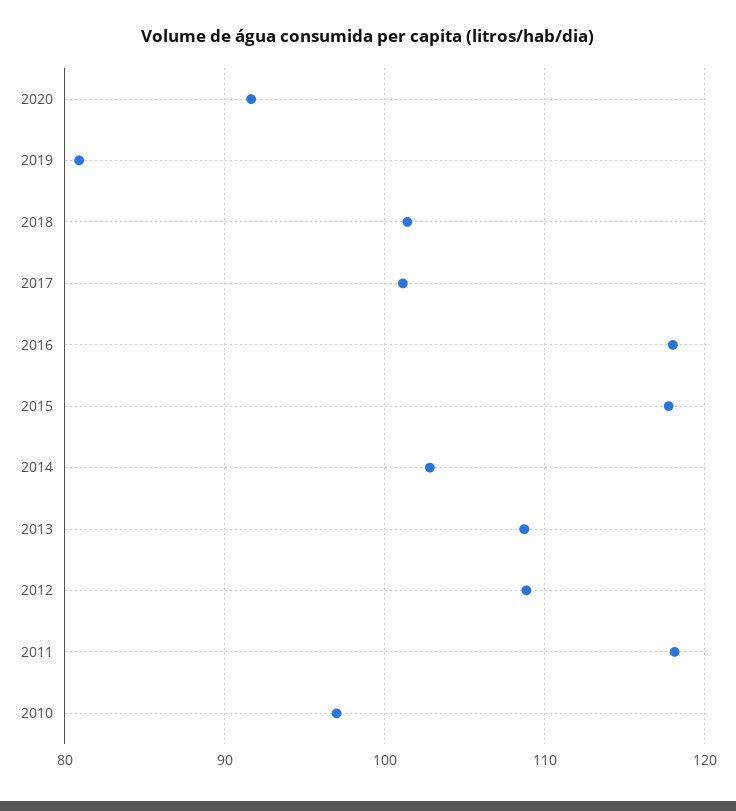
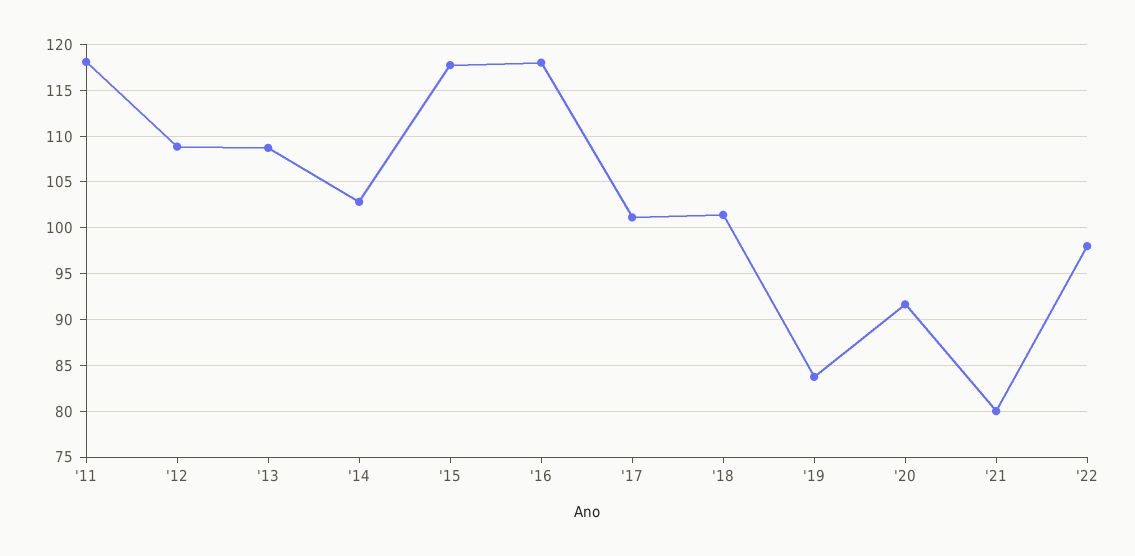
2019: 81 -> 84
2010: 97 -> none
'21: none -> 80
'22: none -> 98

